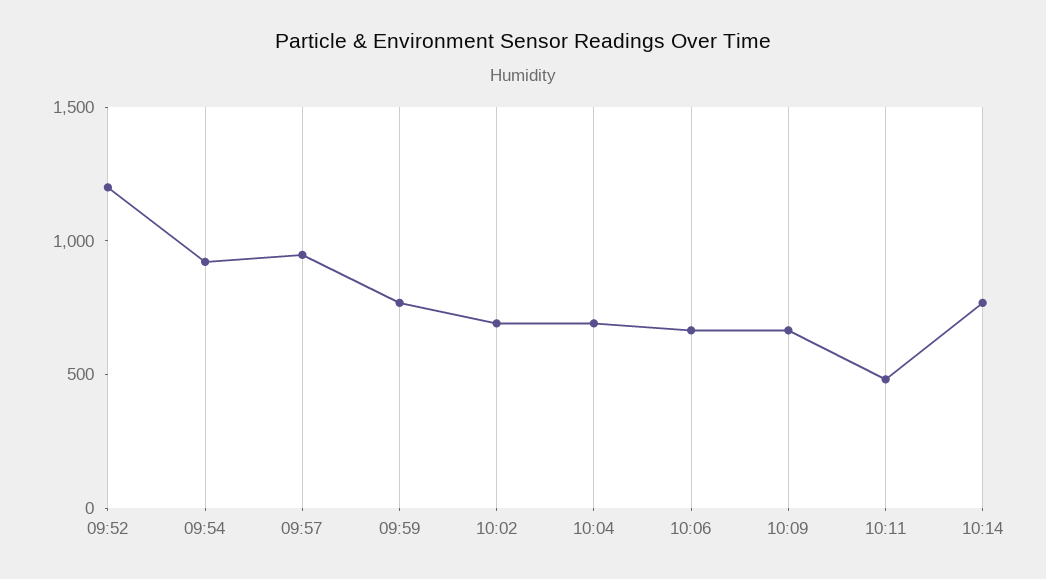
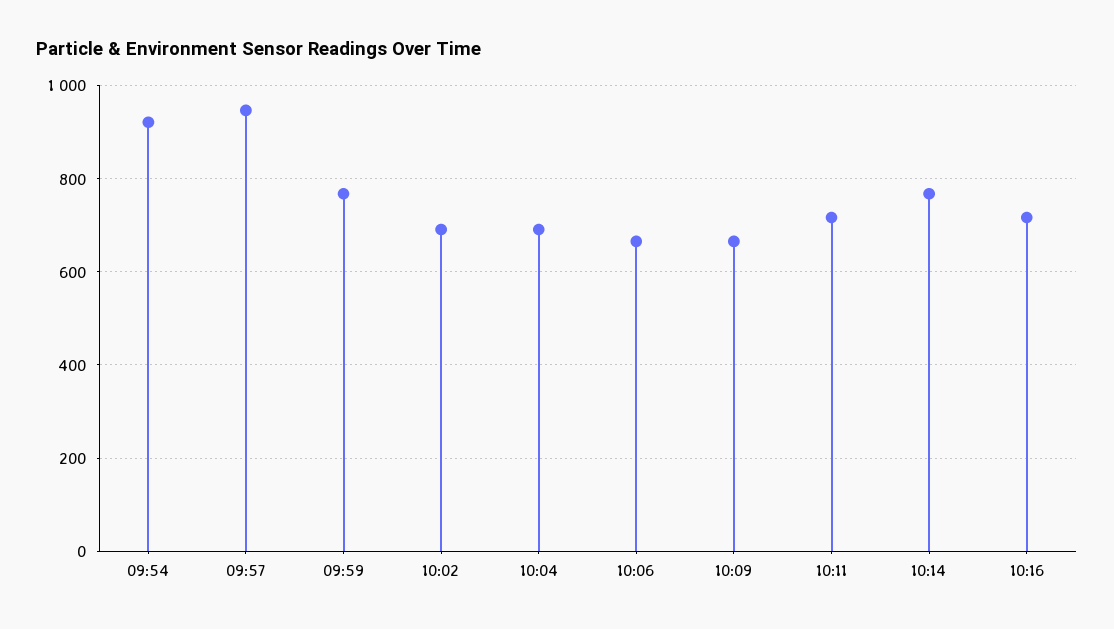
09:52: 1200 -> none
10:11: 500 -> 720
10:16: none -> 720

